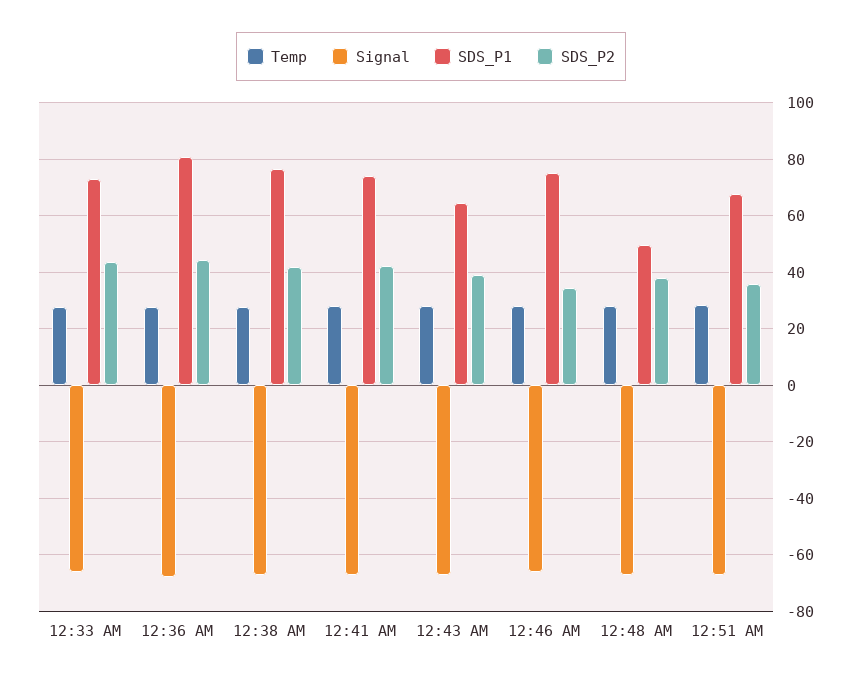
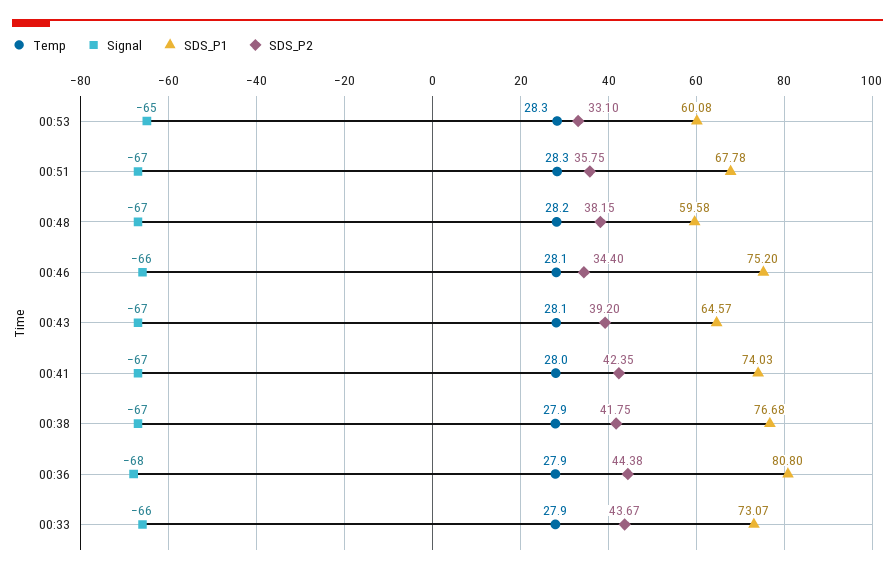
SDS_P1, 12:48 AM: 50 -> 59.58
Temp, 00:53: none -> 28.3
Signal, 00:53: none -> -65
SDS_P1, 00:53: none -> 60.08
SDS_P2, 00:53: none -> 33.1

